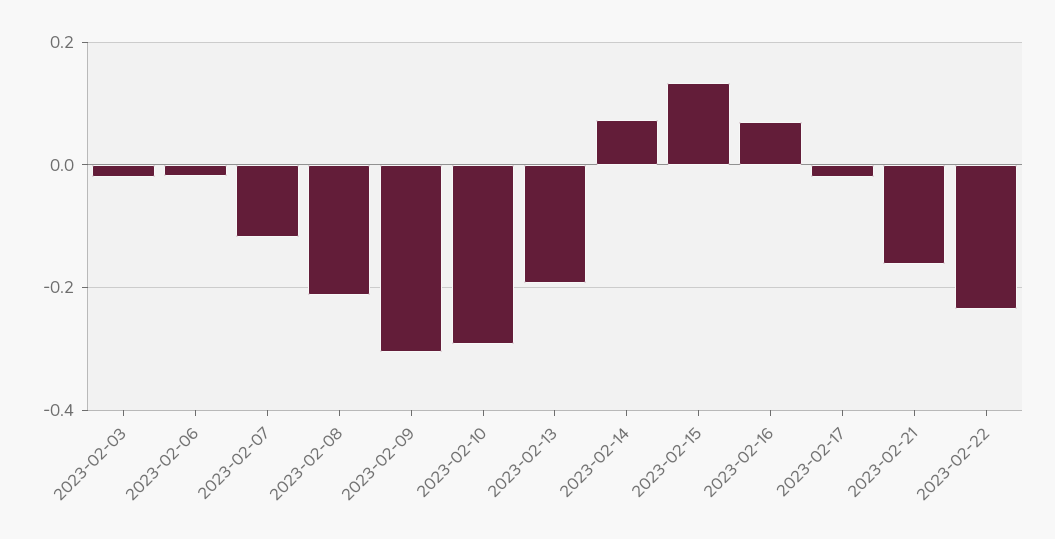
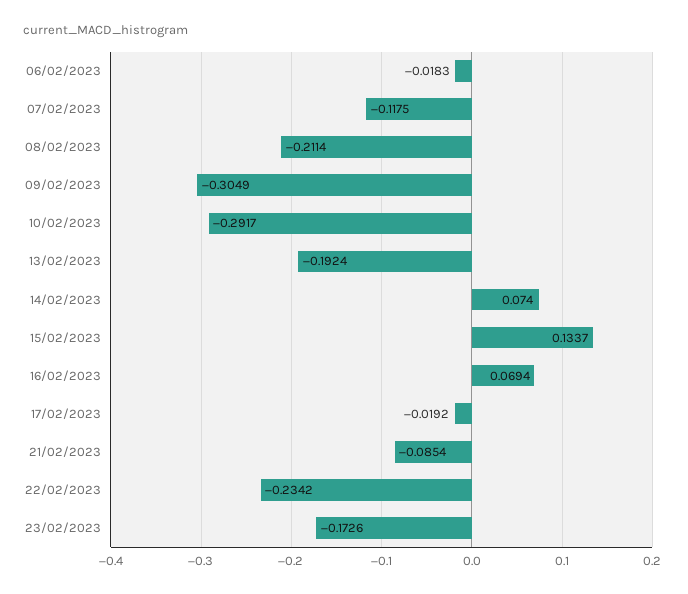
2023-02-03: -0.02 -> none
2023-02-21: -0.16 -> -0.0854
23/02/2023: none -> -0.1726

